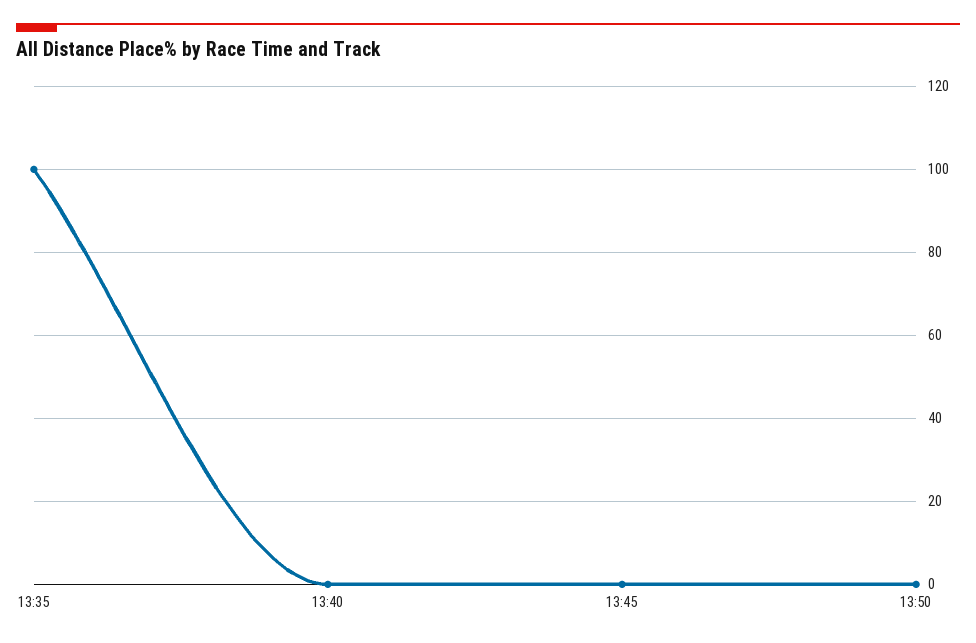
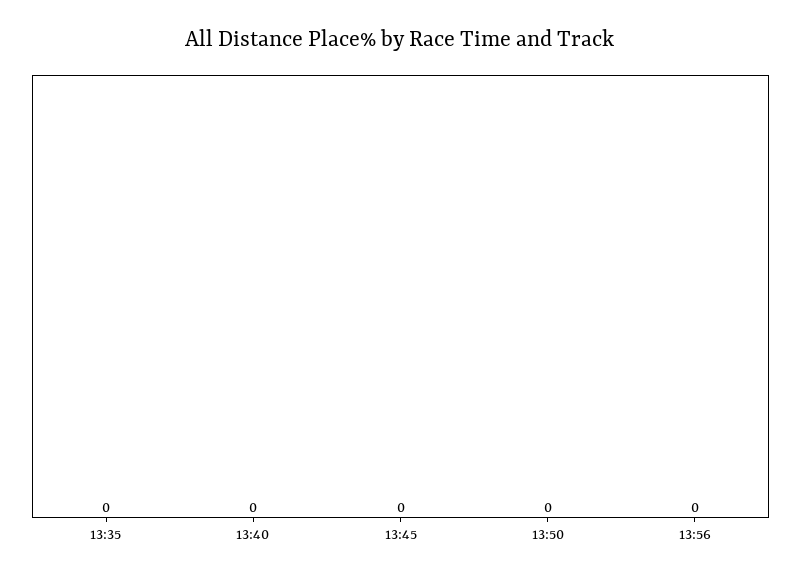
13:35: 100 -> 0
13:56: none -> 0

